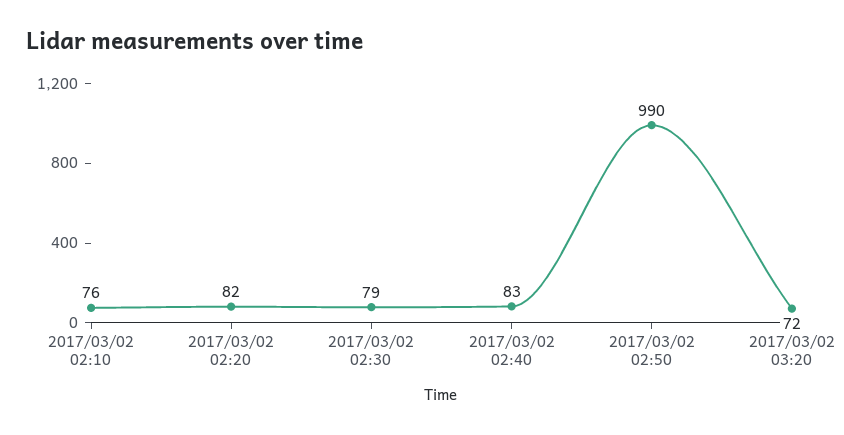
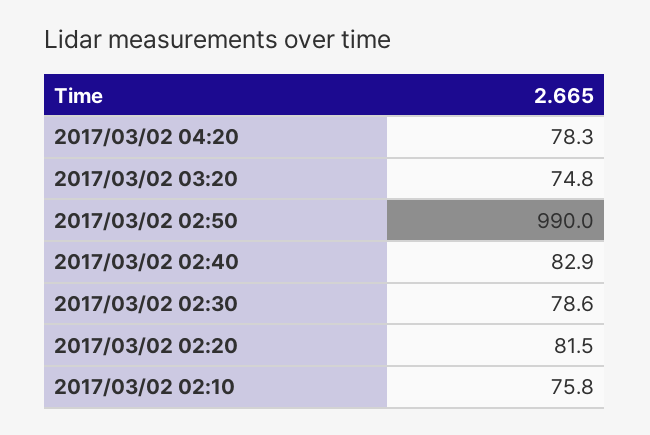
2017/03/02 03:20: 72 -> 74.8
2017/03/02 04:20: none -> 78.3

